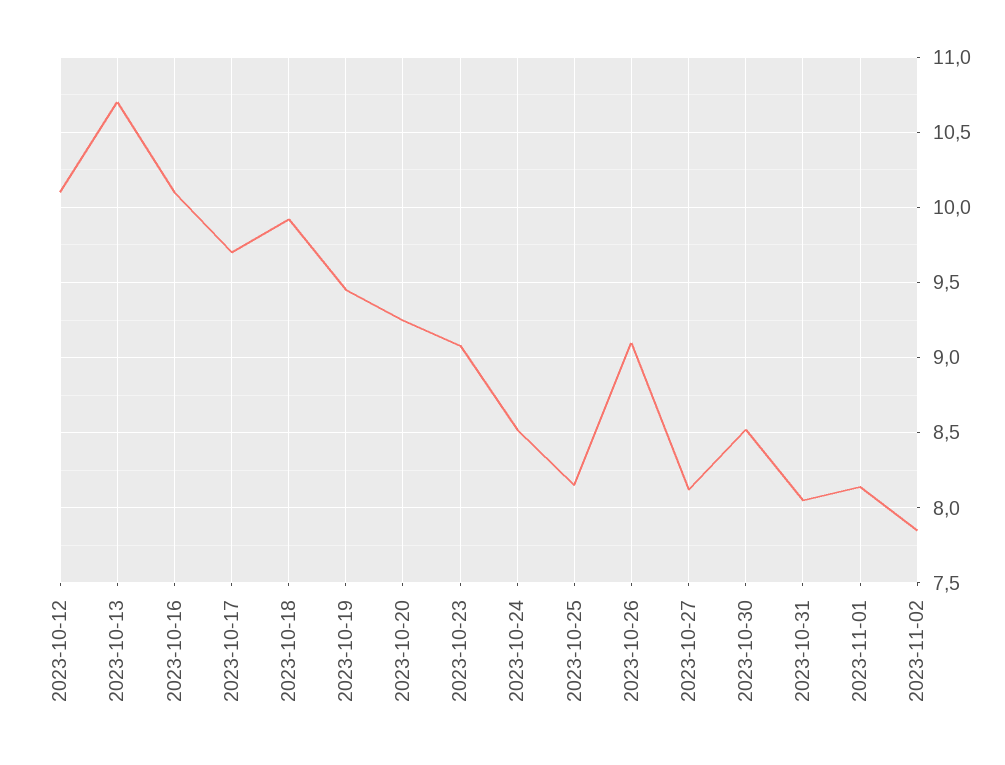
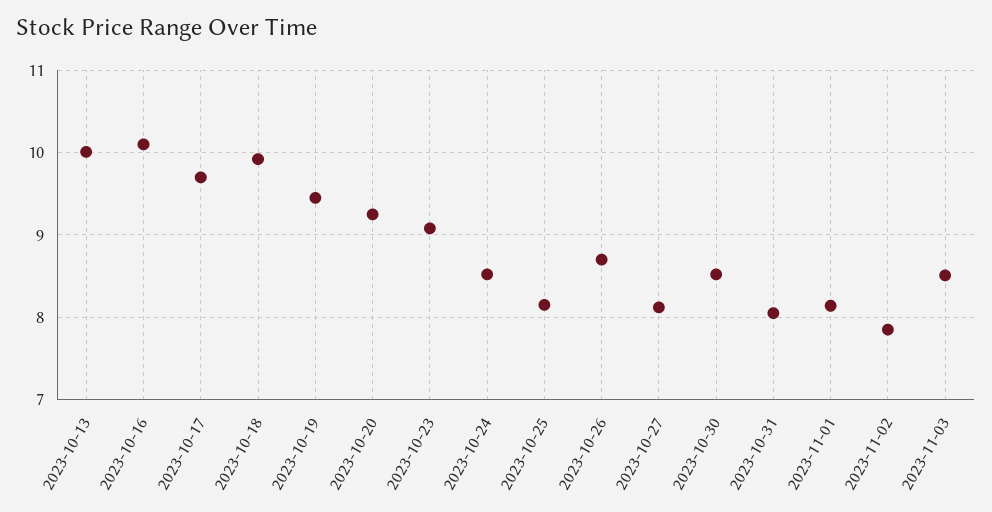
2023-10-12: 10.1 -> none
2023-10-13: 10.7 -> 10
2023-10-26: 9.1 -> 8.7
2023-11-03: none -> 8.5

